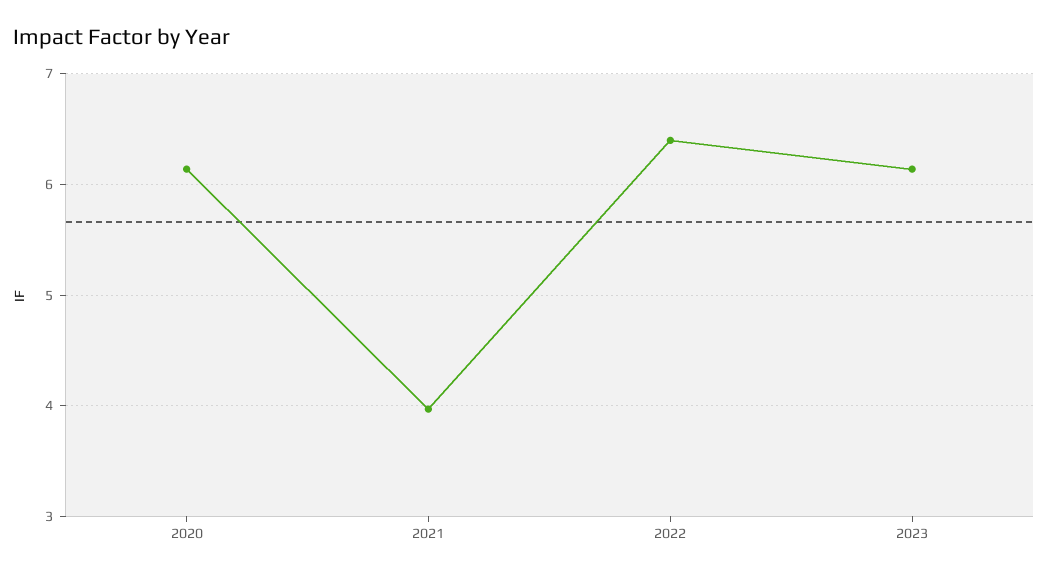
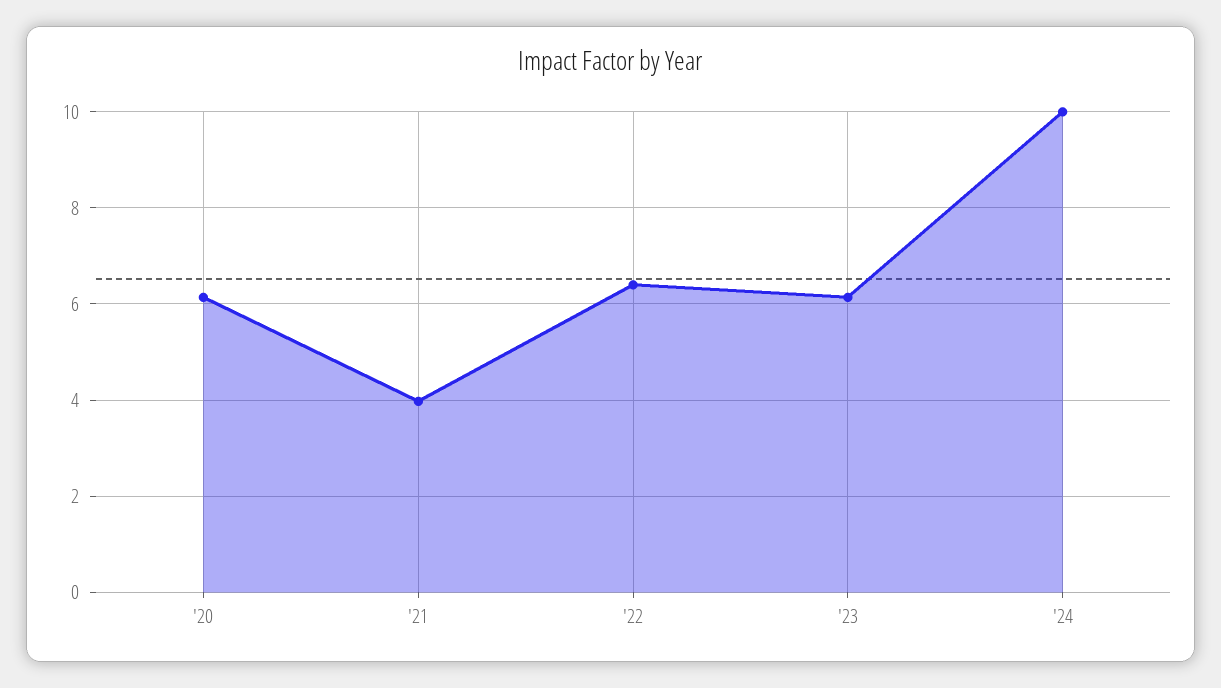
'24: none -> 10

